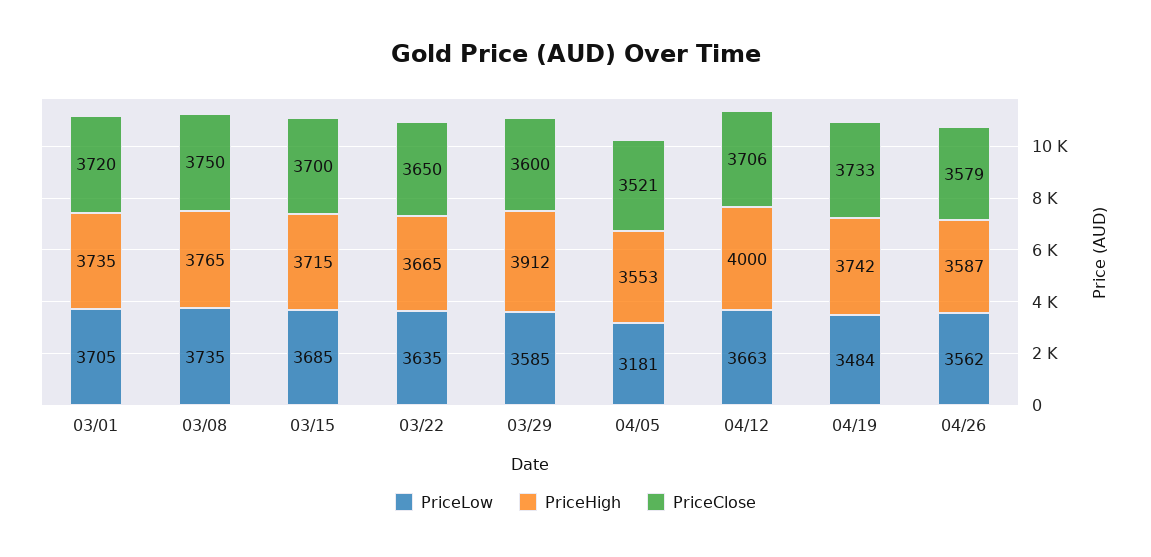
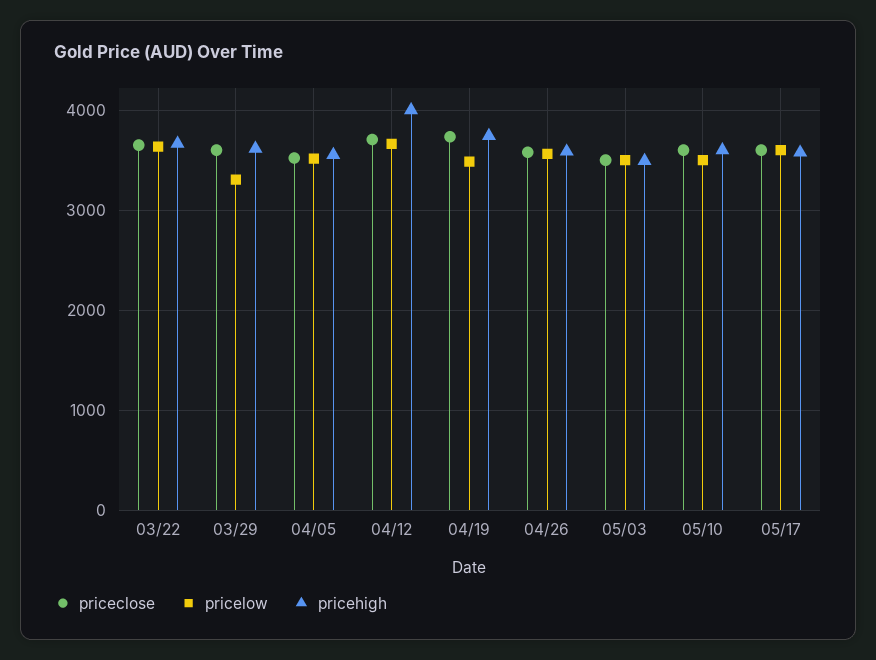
PriceLow, 03/01: 3705 -> none
PriceHigh, 03/01: 3735 -> none
PriceClose, 03/01: 3720 -> none
PriceLow, 03/08: 3735 -> none
PriceHigh, 03/08: 3765 -> none
PriceClose, 03/08: 3750 -> none
PriceLow, 03/15: 3685 -> none
PriceHigh, 03/15: 3715 -> none
PriceClose, 03/15: 3700 -> none
PriceLow, 03/29: 3585 -> 3300
PriceHigh, 03/29: 3912 -> 3600
PriceLow, 04/05: 3181 -> 3500
PriceClose, 05/03: none -> 3500
PriceLow, 05/03: none -> 3500
PriceHigh, 05/03: none -> 3500
PriceClose, 05/10: none -> 3600
PriceLow, 05/10: none -> 3500
PriceHigh, 05/10: none -> 3600
PriceClose, 05/17: none -> 3600
PriceLow, 05/17: none -> 3600
PriceHigh, 05/17: none -> 3600

